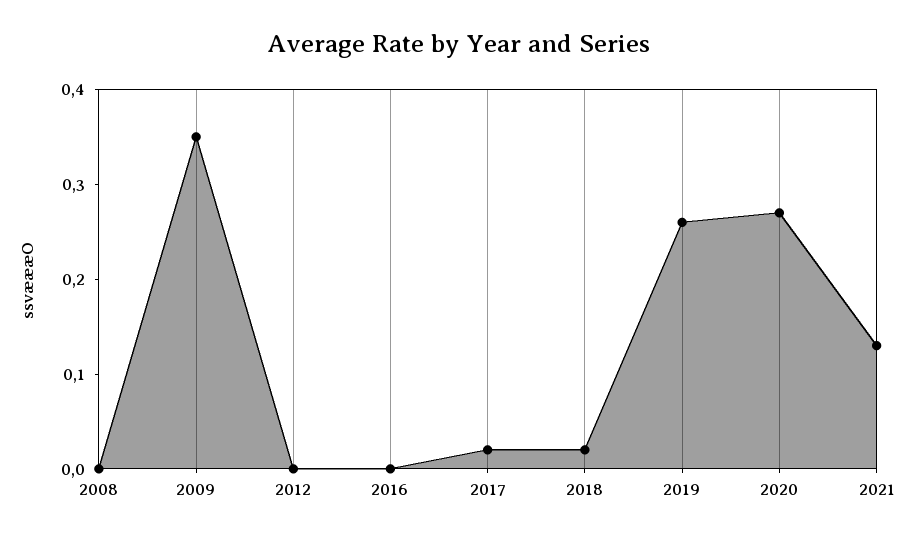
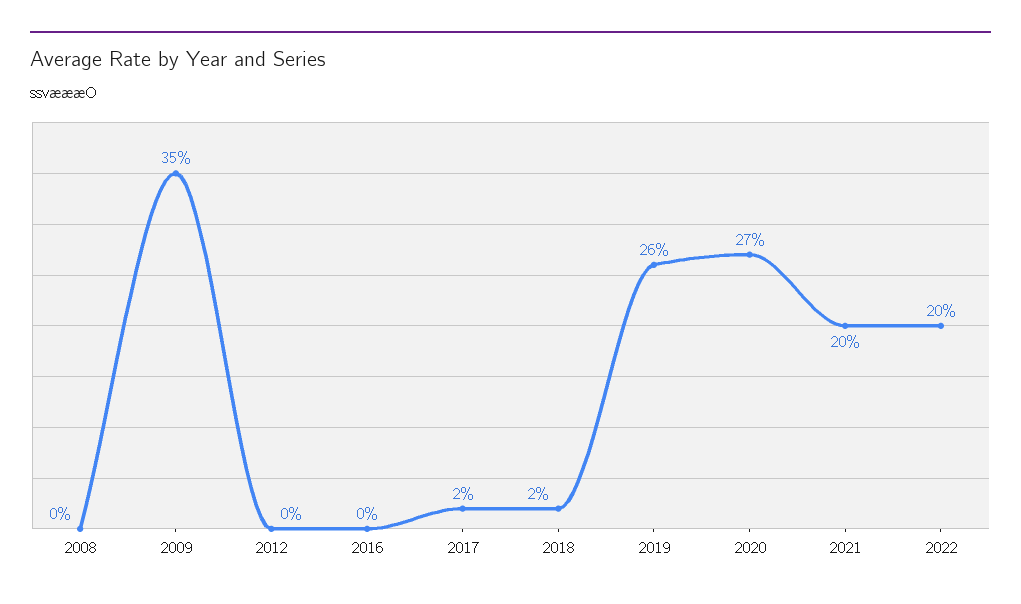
2021: 0.13 -> 0.2
2022: none -> 0.2

